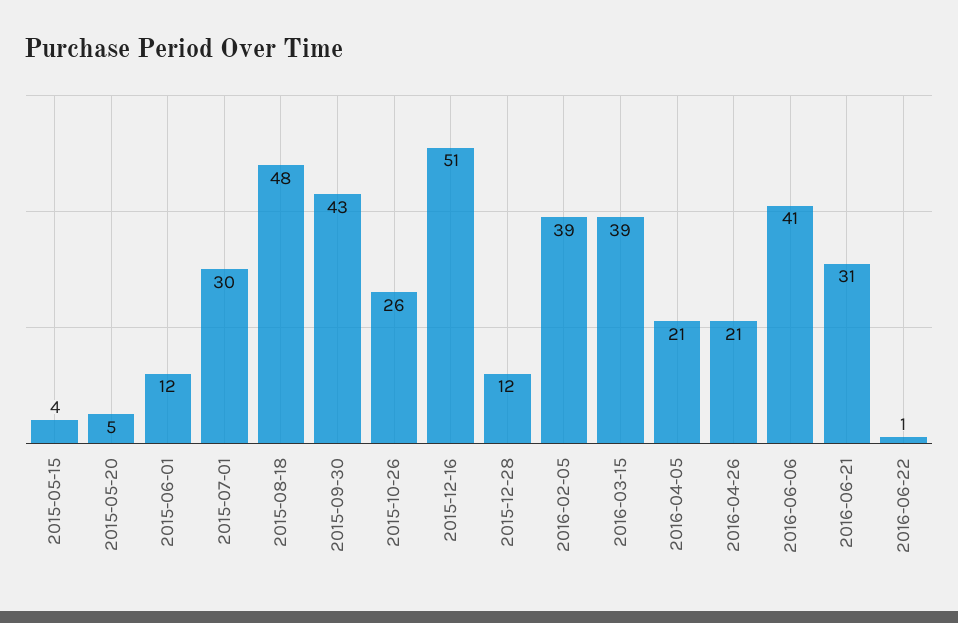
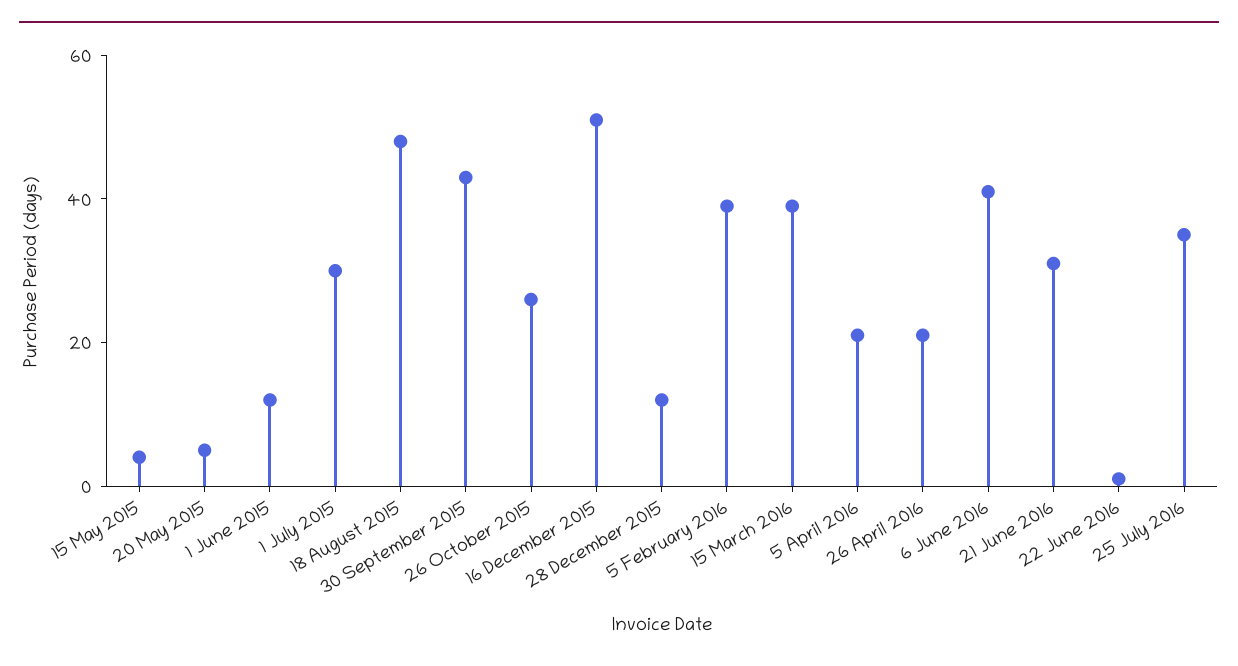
25 July 2016: none -> 35

